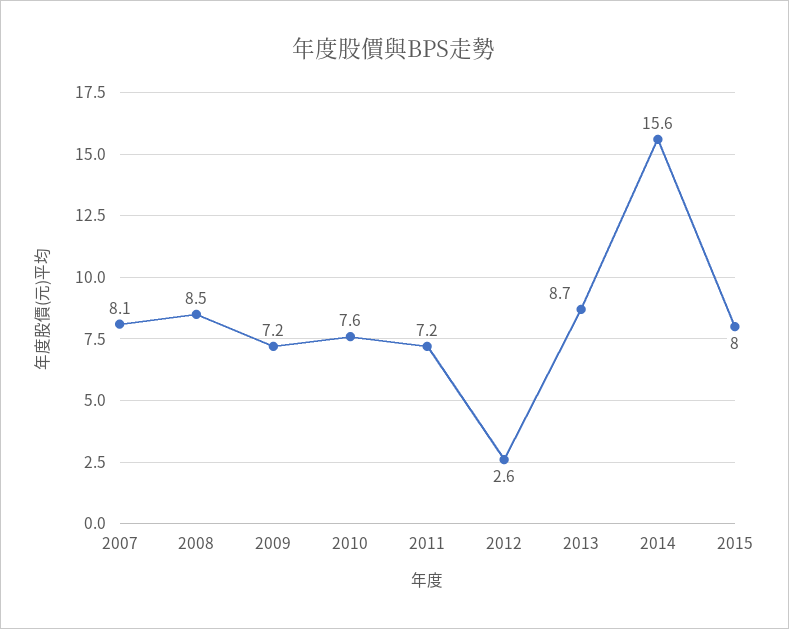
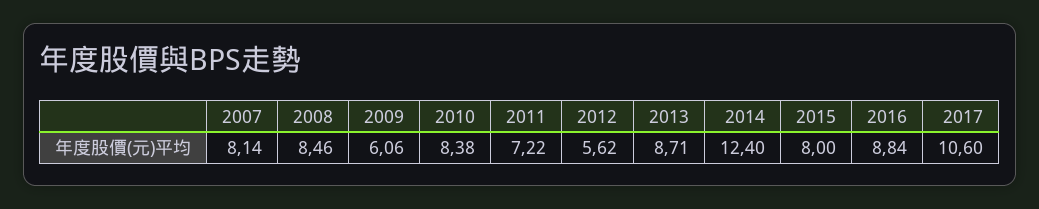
2009: 7.2 -> 6.06
2010: 7.6 -> 8.38
2012: 2.6 -> 5.62
2014: 15.6 -> 12.4
2016: none -> 8.84
2017: none -> 10.6

